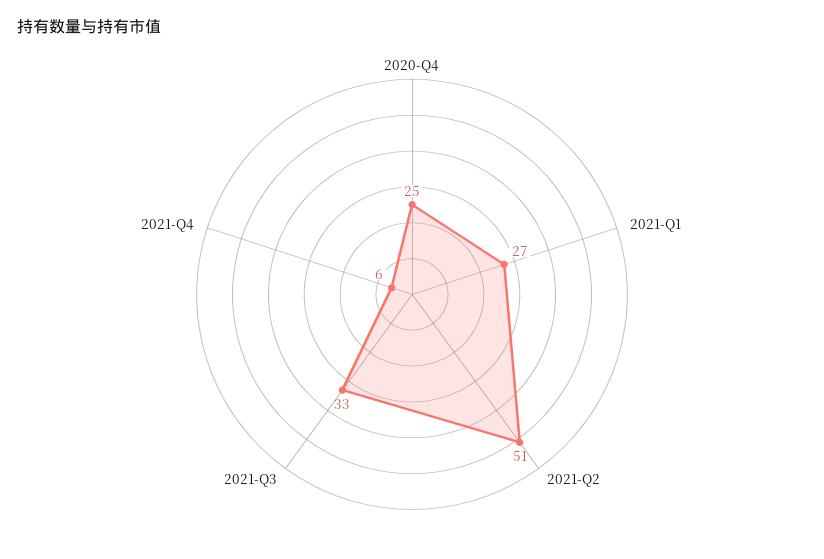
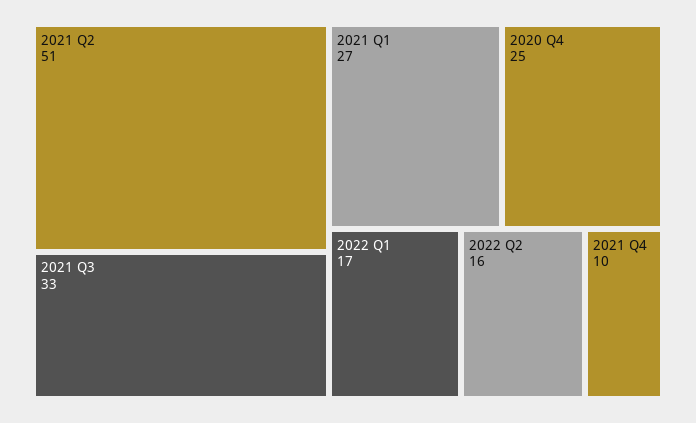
2021-Q4: 6 -> 10
2022 Q1: none -> 17
2022 Q2: none -> 16

